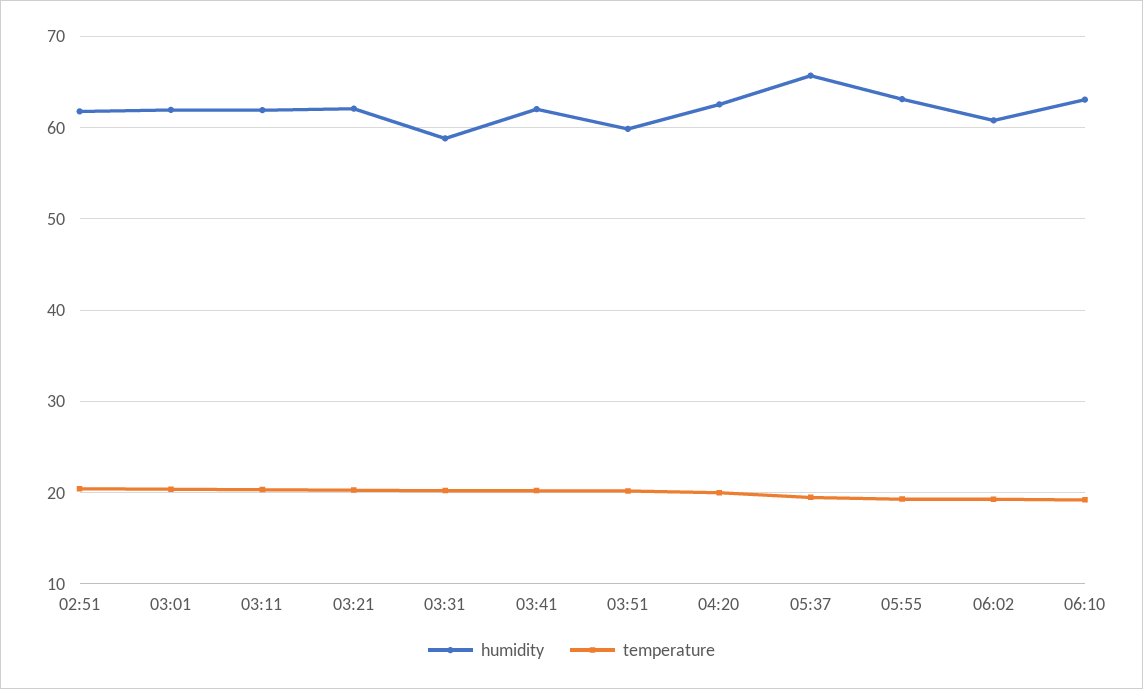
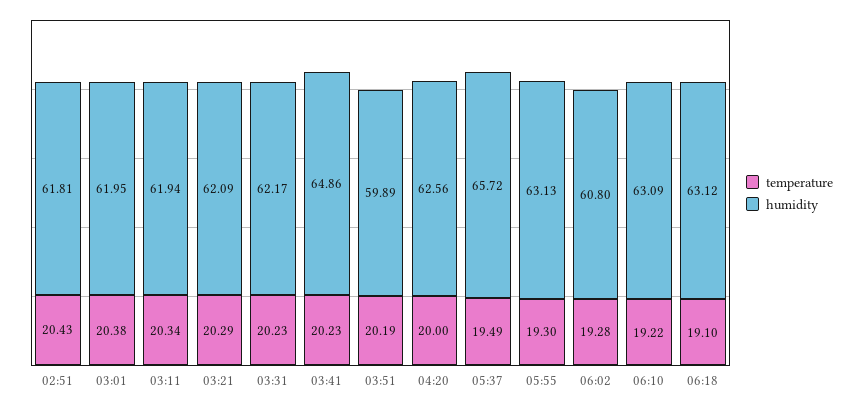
humidity, 03:31: 59 -> 62.17
humidity, 03:41: 62 -> 64.86
temperature, 06:18: none -> 19.1
humidity, 06:18: none -> 63.12

